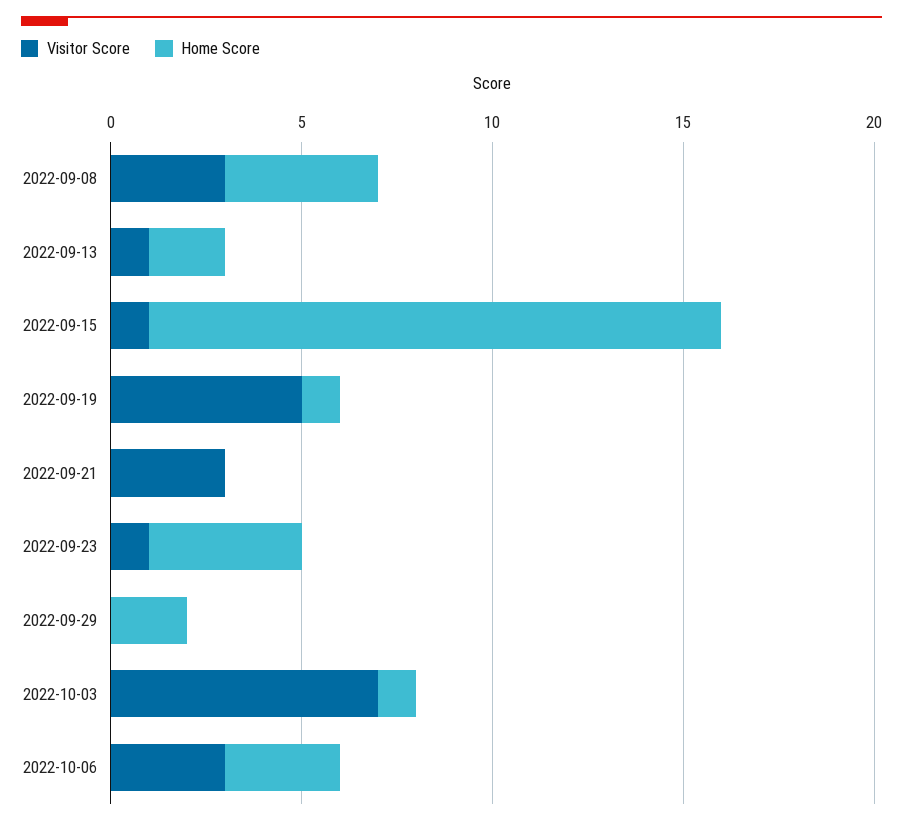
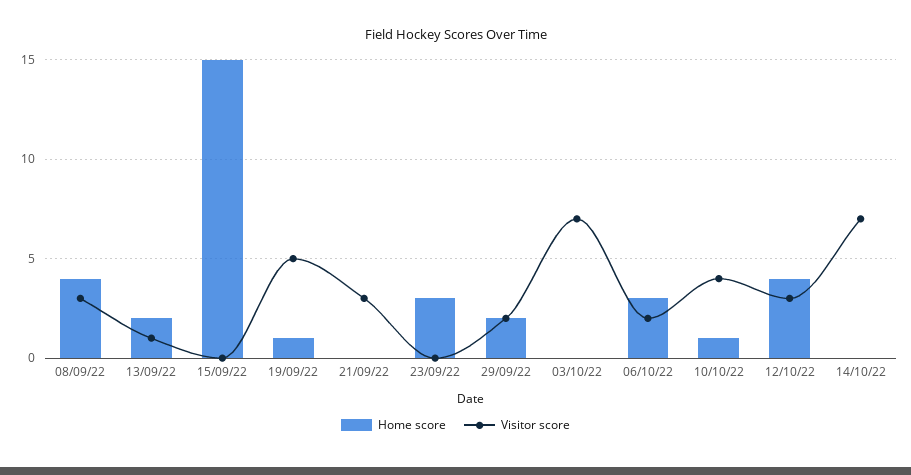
Visitor Score, 2022-09-15: 1 -> 0
Visitor Score, 2022-09-23: 1 -> 0
Home Score, 2022-09-23: 4 -> 3
Visitor Score, 2022-09-29: 0 -> 2
Home Score, 2022-10-03: 1 -> 0
Visitor Score, 2022-10-06: 3 -> 2
Home Score, 10/10/22: none -> 1
Visitor Score, 10/10/22: none -> 4
Home Score, 12/10/22: none -> 4
Visitor Score, 12/10/22: none -> 3
Home Score, 14/10/22: none -> 0
Visitor Score, 14/10/22: none -> 7

